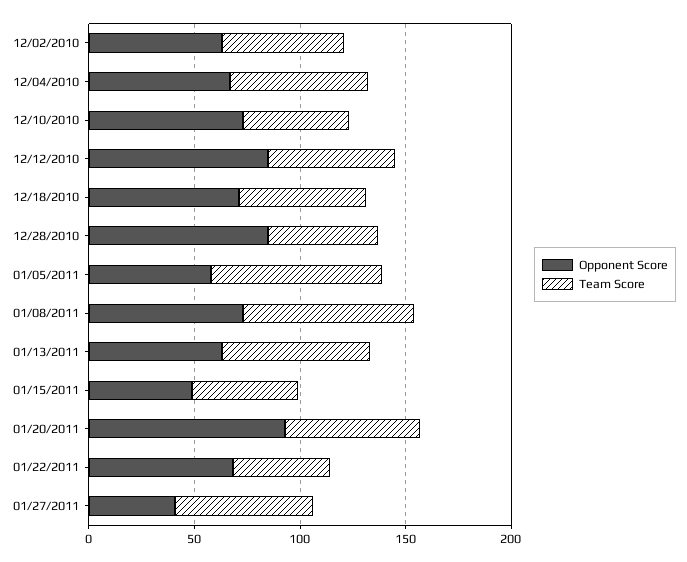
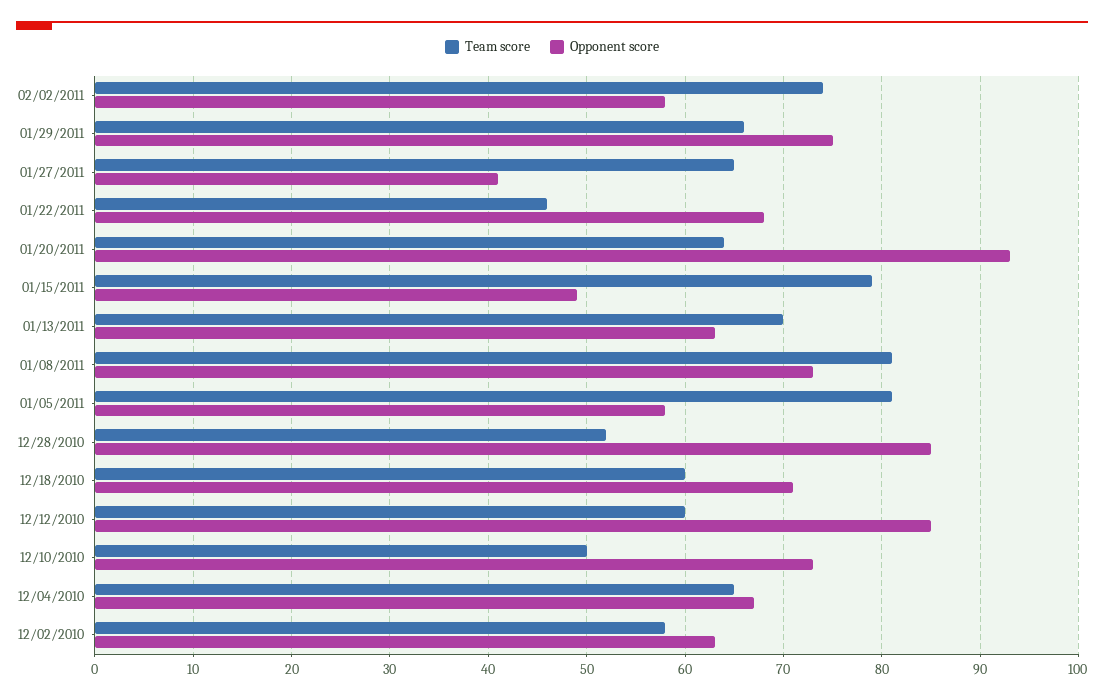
Team Score, 01/15/2011: 50 -> 79
Team Score, 02/02/2011: none -> 74
Opponent Score, 02/02/2011: none -> 58
Team Score, 01/29/2011: none -> 66
Opponent Score, 01/29/2011: none -> 75

